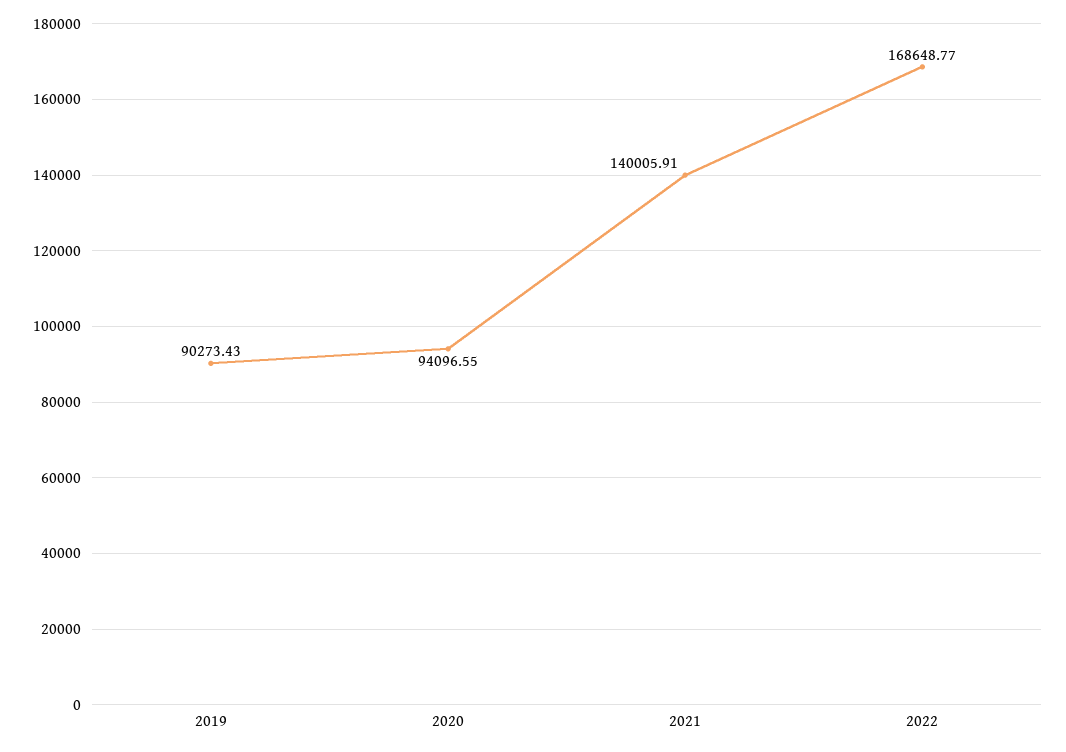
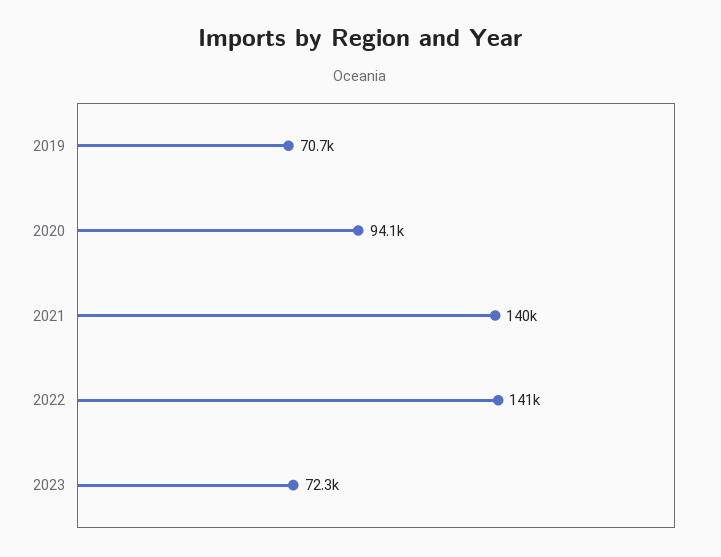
2019: 90273.43 -> 70700
2022: 168648.77 -> 141000
2023: none -> 72300

